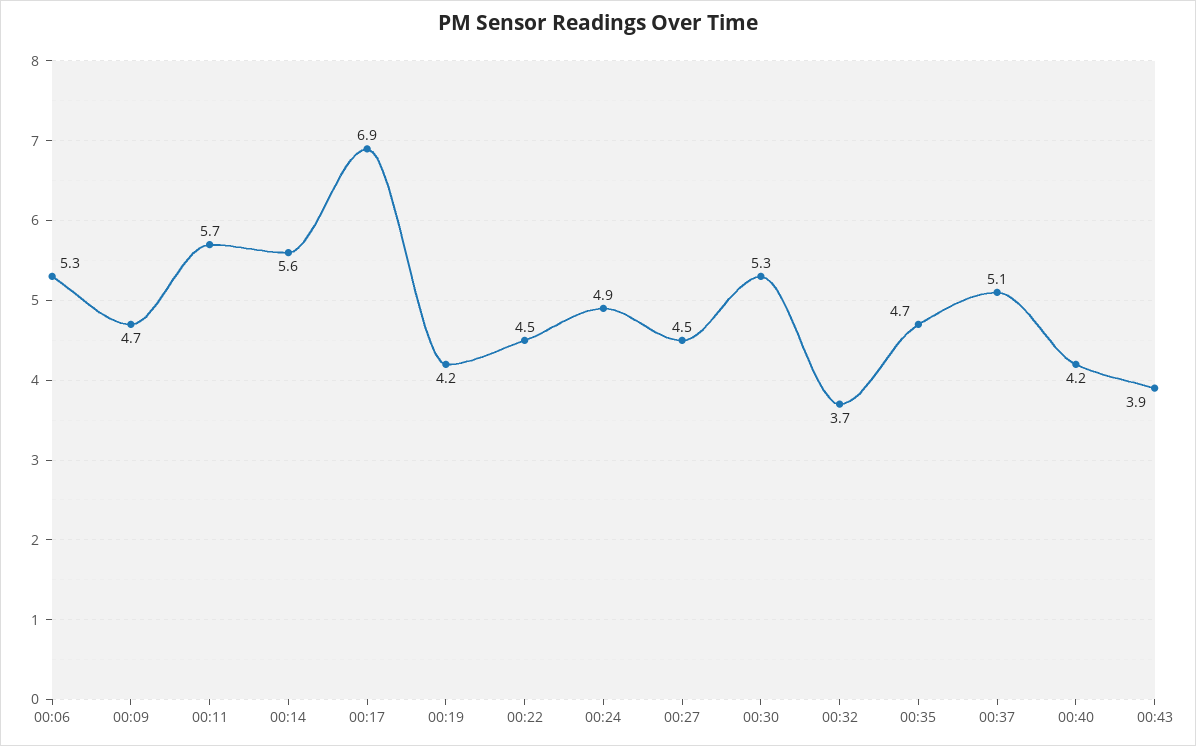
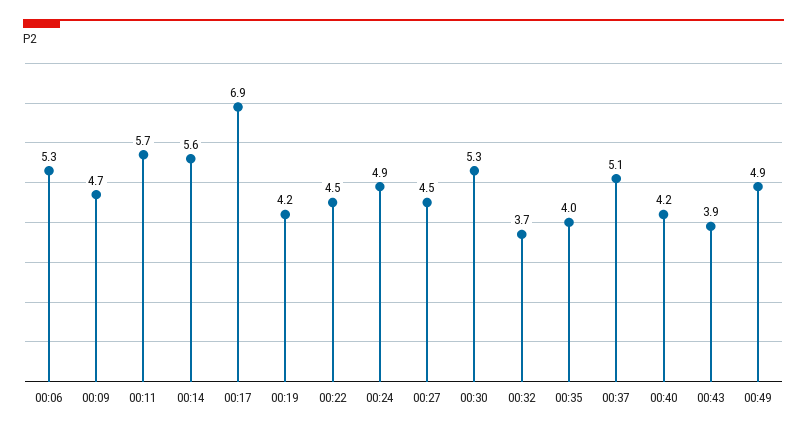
00:35: 4.7 -> 4
00:49: none -> 4.9

